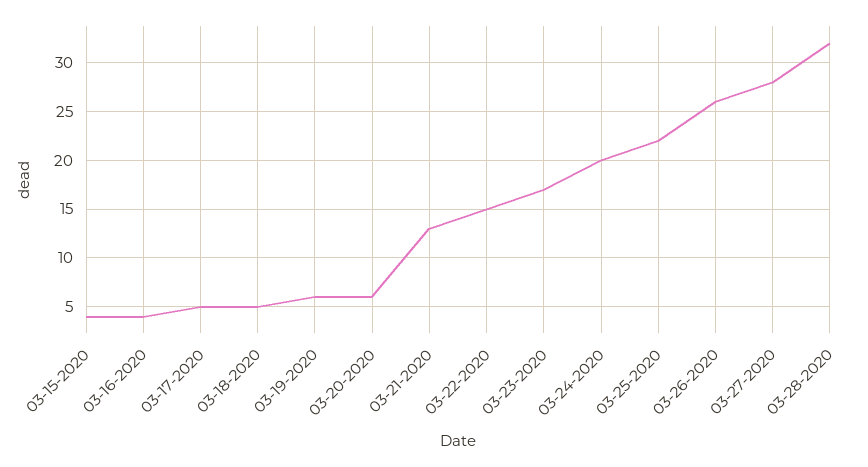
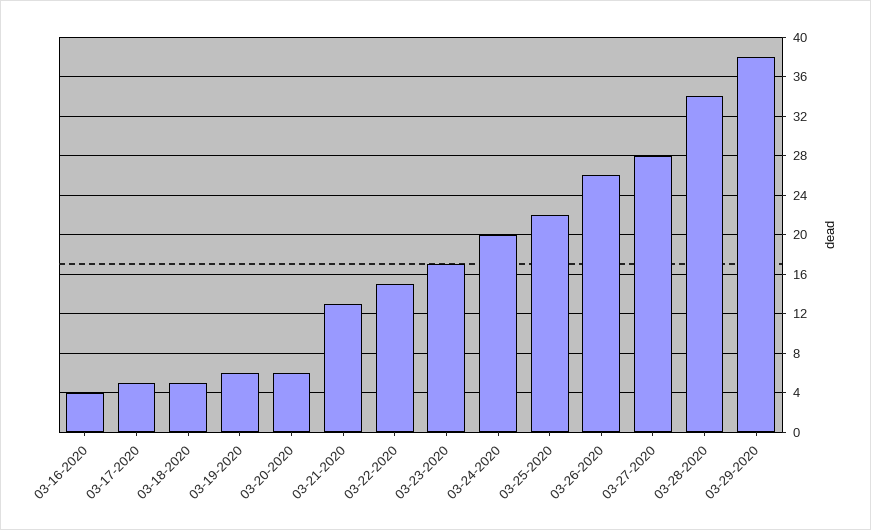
03-15-2020: 4 -> none
03-28-2020: 32 -> 34
03-29-2020: none -> 38

